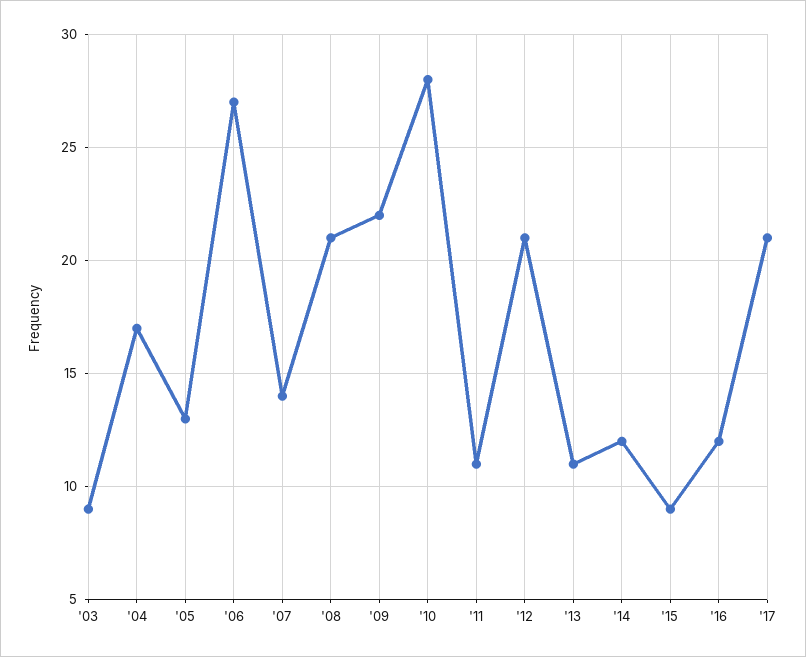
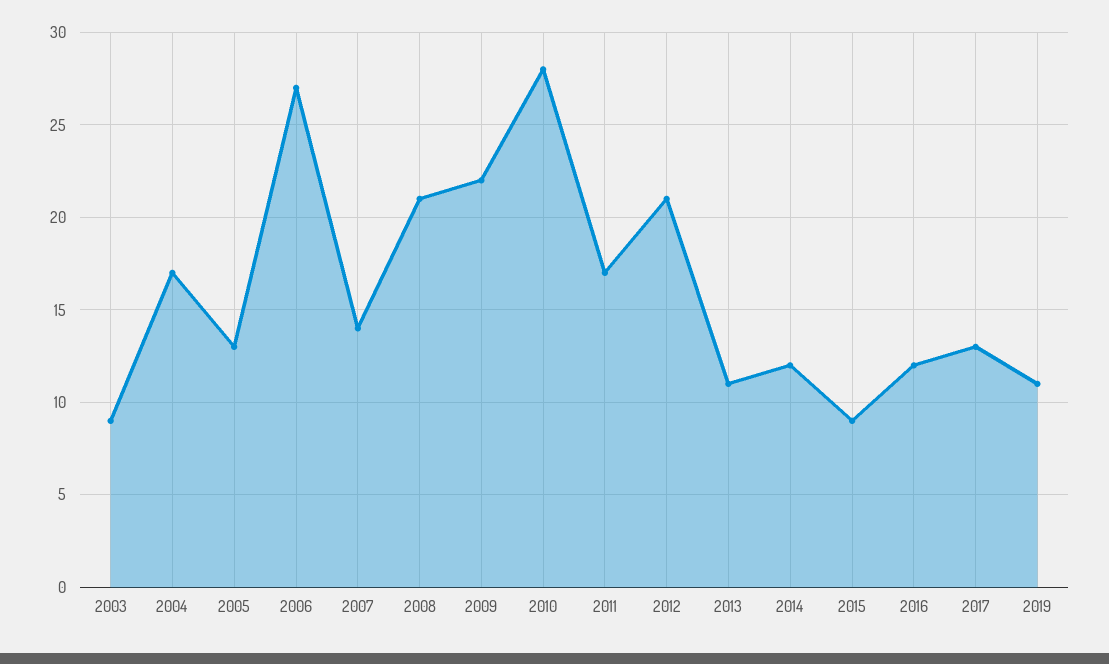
'11: 11 -> 17
'17: 21 -> 13
2019: none -> 11

